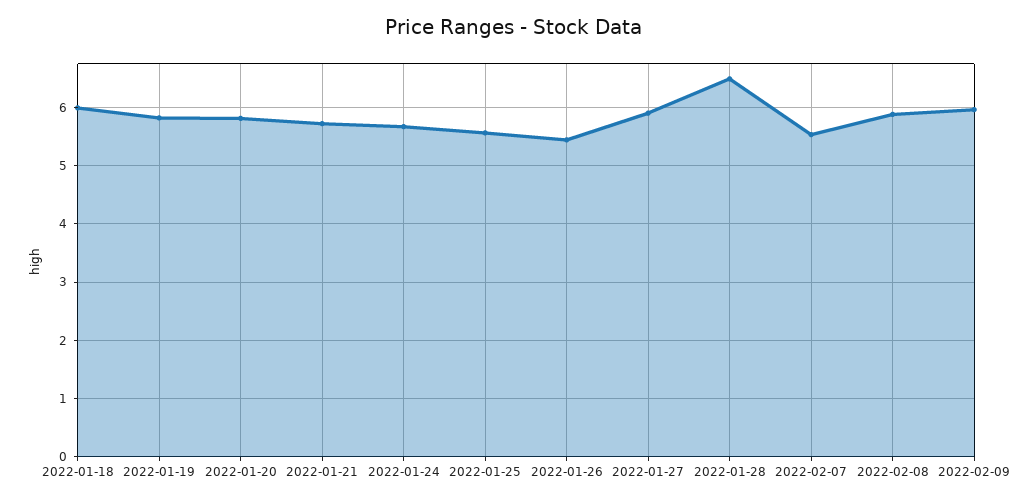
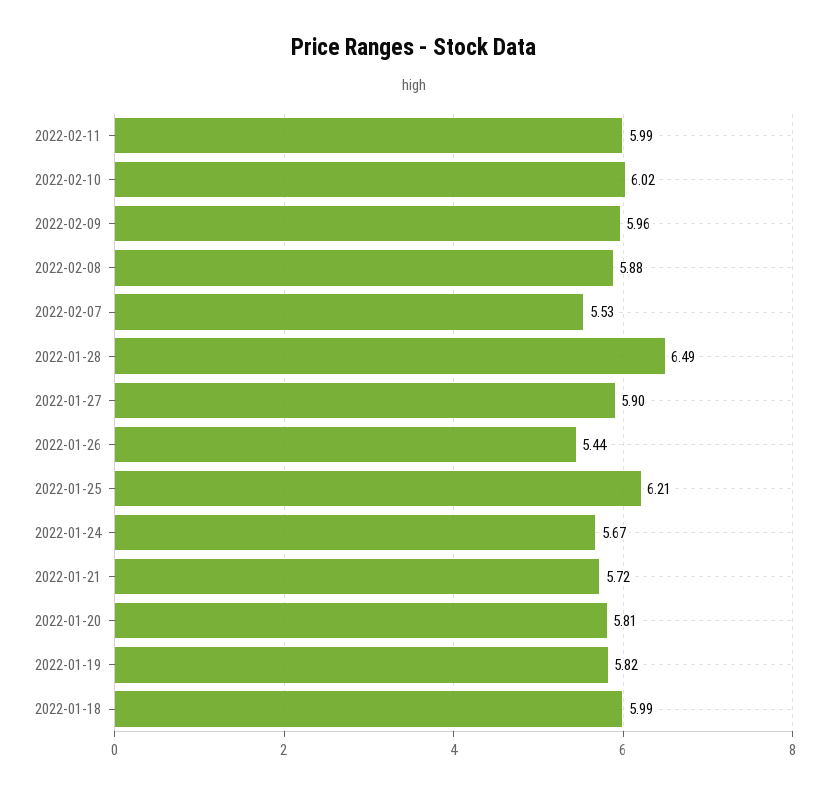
2022-01-25: 5.6 -> 6.21
2022-02-11: none -> 5.99
2022-02-10: none -> 6.02

